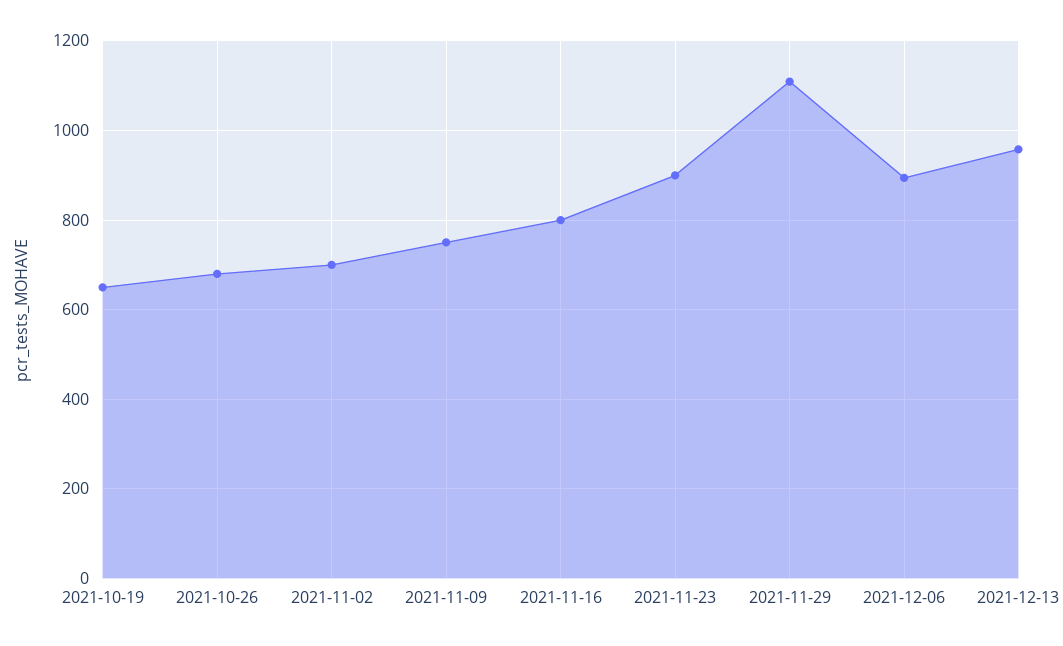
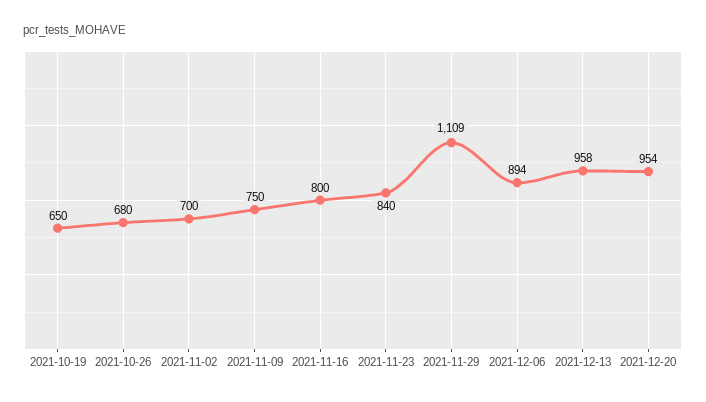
2021-11-23: 900 -> 840
2021-12-20: none -> 954

